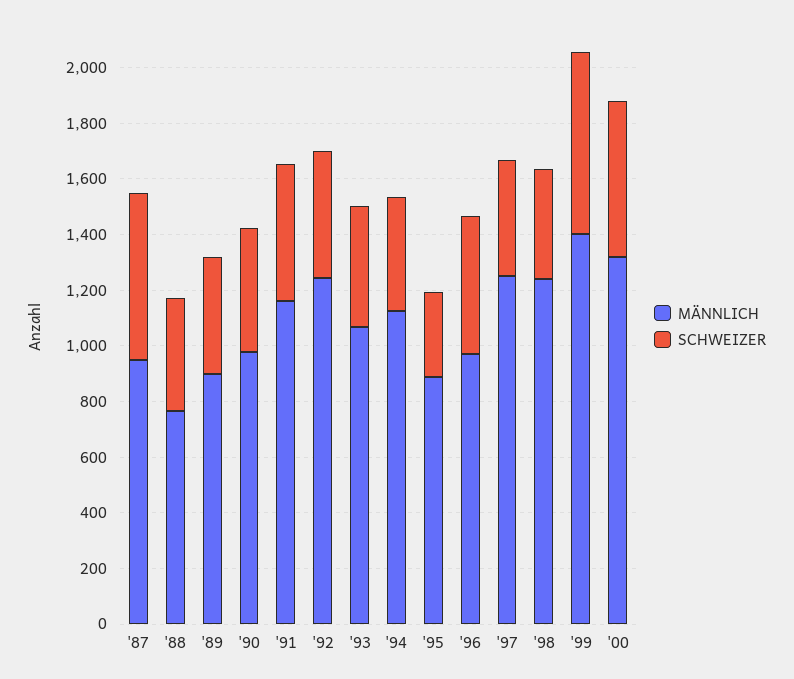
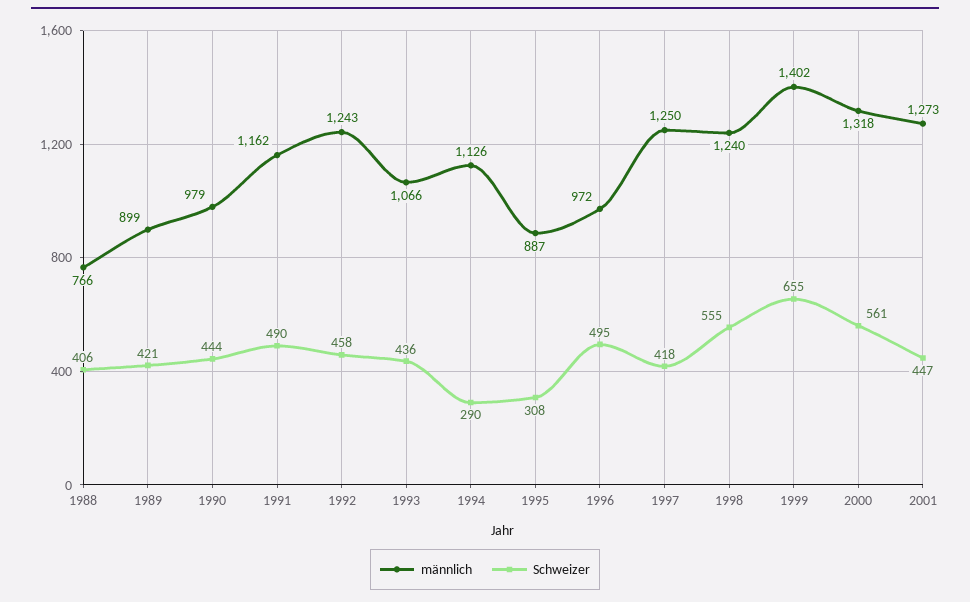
MÄNNLICH, '87: 950 -> none
SCHWEIZER, '87: 600 -> none
SCHWEIZER, '94: 400 -> 290
SCHWEIZER, '98: 400 -> 555
MÄNNLICH, 2001: none -> 1273
SCHWEIZER, 2001: none -> 447

